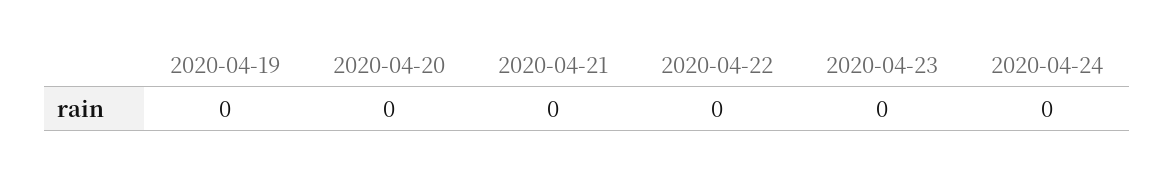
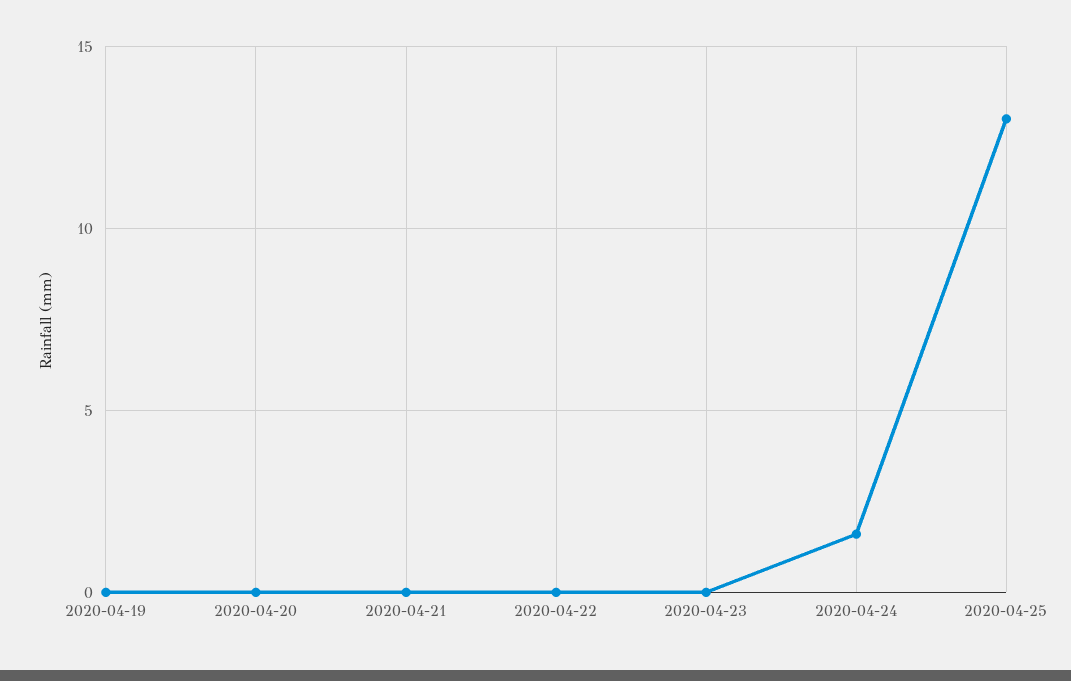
2020-04-24: 0 -> 1.5
2020-04-25: none -> 13

